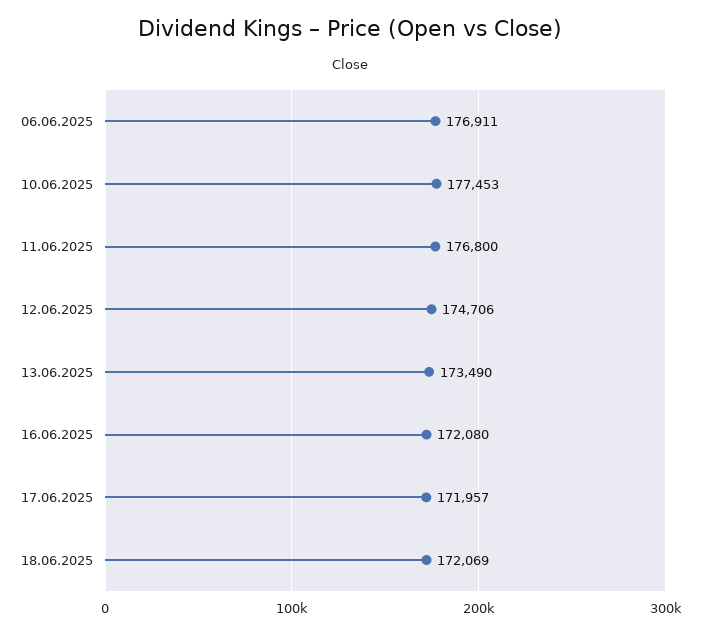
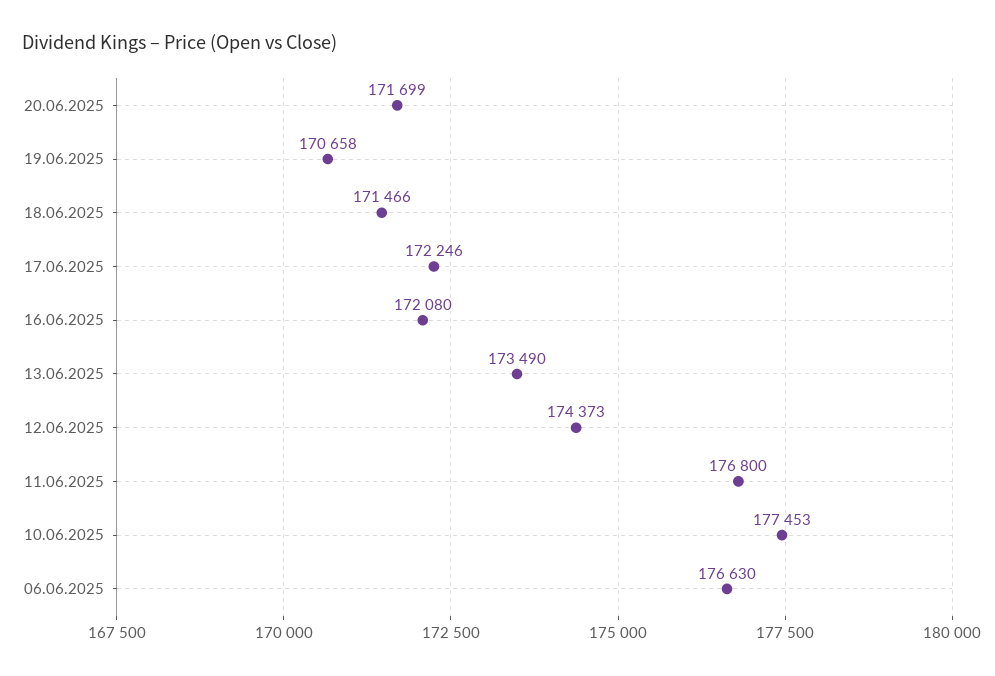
06.06.2025: 176911 -> 176630
12.06.2025: 174706 -> 174373
17.06.2025: 171957 -> 172246
18.06.2025: 172069 -> 171466
20.06.2025: none -> 171699
19.06.2025: none -> 170658

